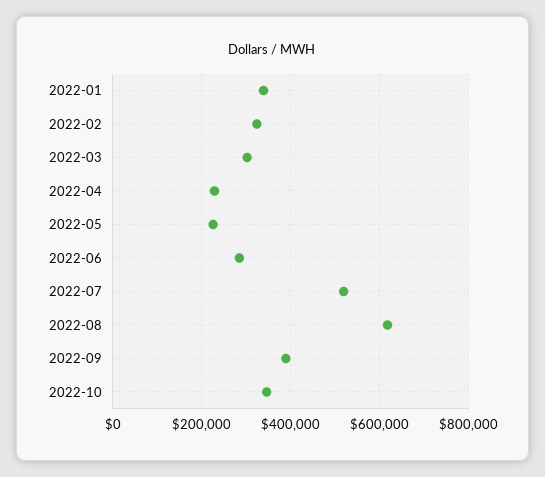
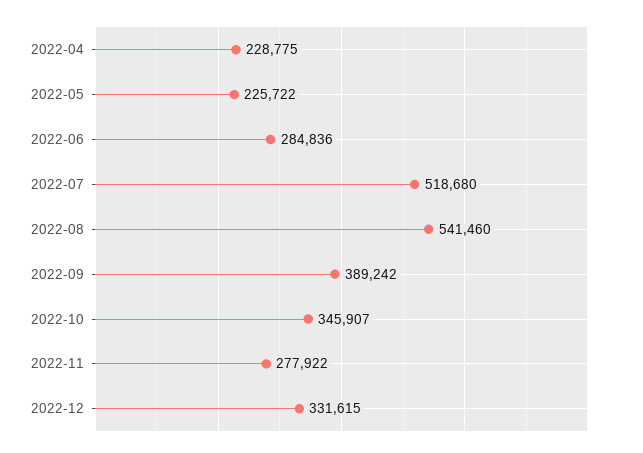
2022-01: 340000 -> none
2022-02: 320000 -> none
2022-03: 300000 -> none
2022-08: 620000 -> 541460
2022-11: none -> 277922
2022-12: none -> 331615

